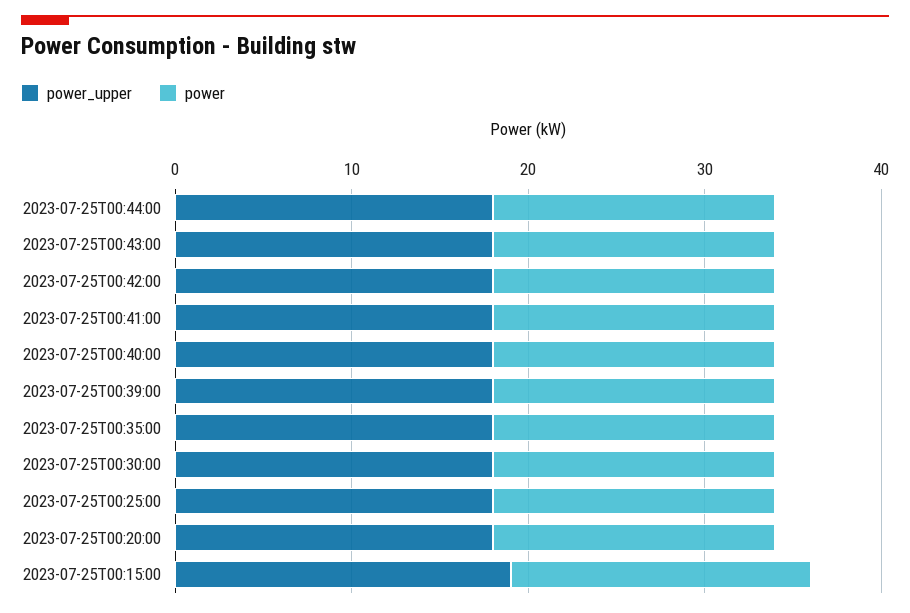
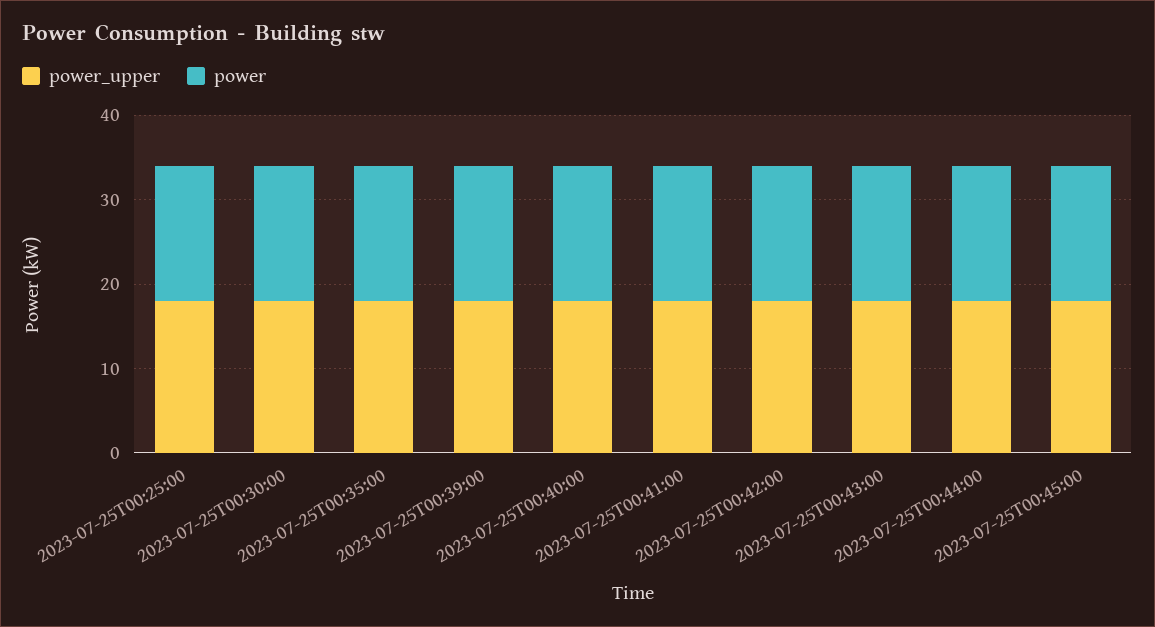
power_upper, 2023-07-25T00:20:00: 18 -> none
power, 2023-07-25T00:20:00: 16 -> none
power_upper, 2023-07-25T00:15:00: 19 -> none
power, 2023-07-25T00:15:00: 17 -> none
power_upper, 2023-07-25T00:45:00: none -> 18
power, 2023-07-25T00:45:00: none -> 16

